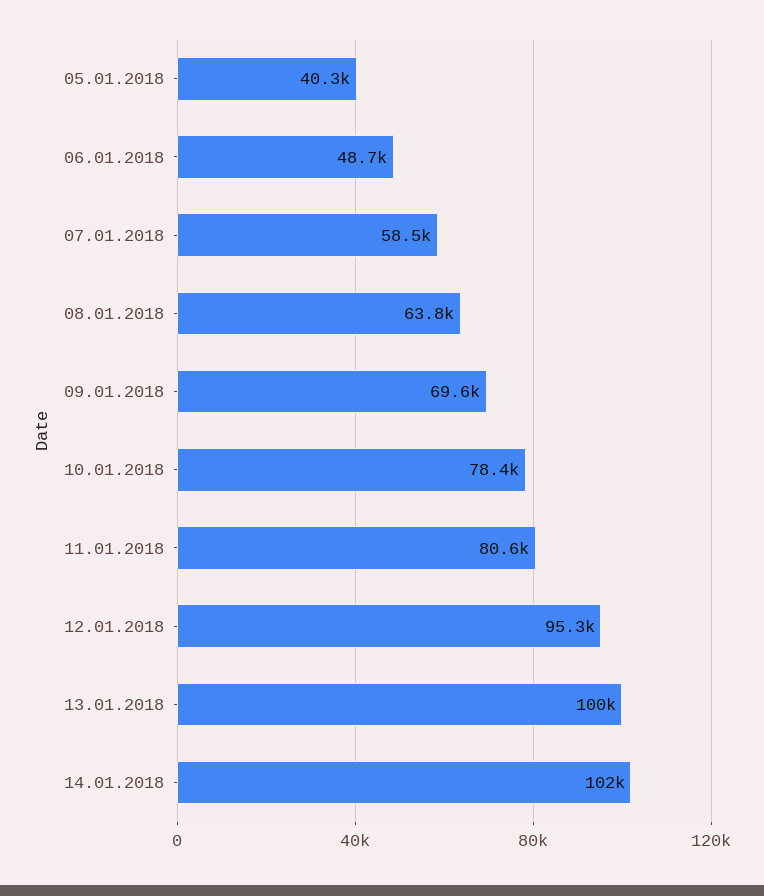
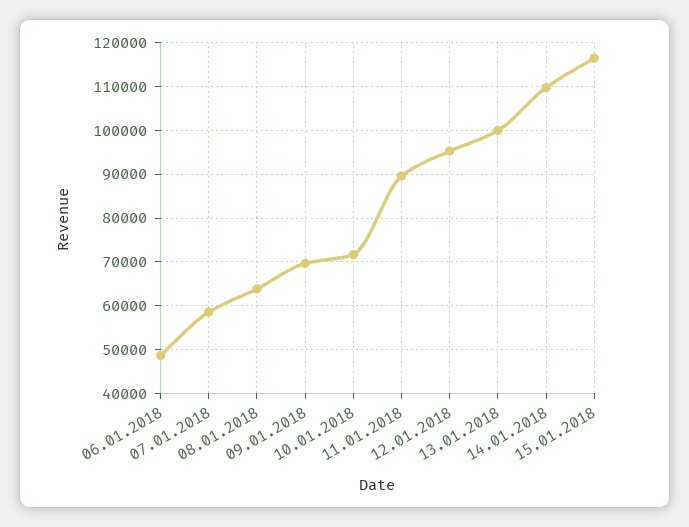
05.01.2018: 40300 -> none
10.01.2018: 78400 -> 72000
11.01.2018: 80600 -> 90000
14.01.2018: 102000 -> 110000
15.01.2018: none -> 116000

